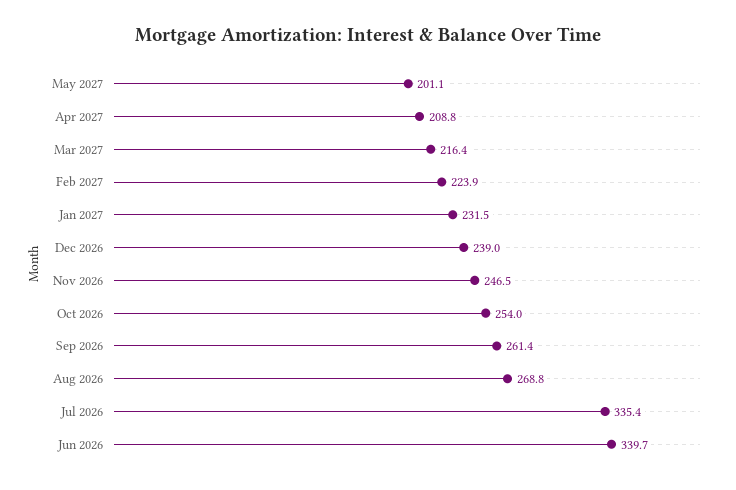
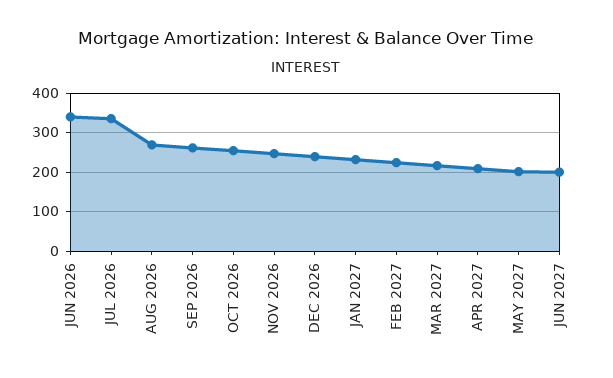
JUN 2027: none -> 200

